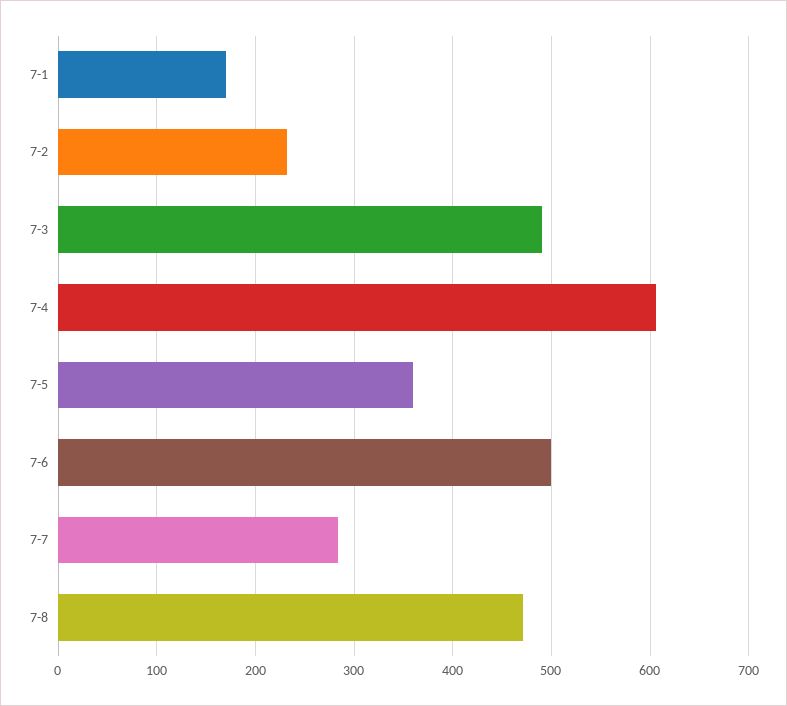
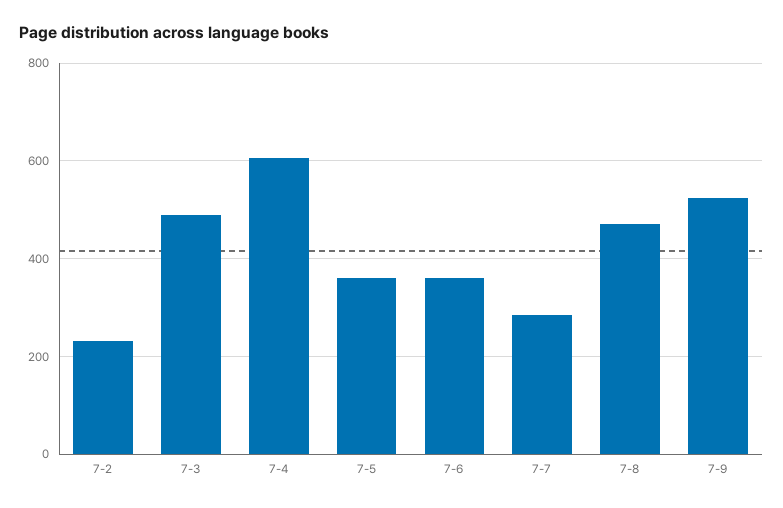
7-1: 170 -> none
7-6: 500 -> 360
7-9: none -> 520

